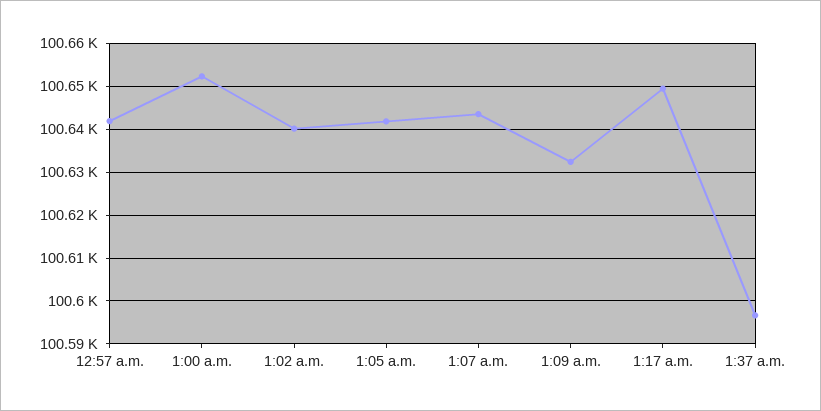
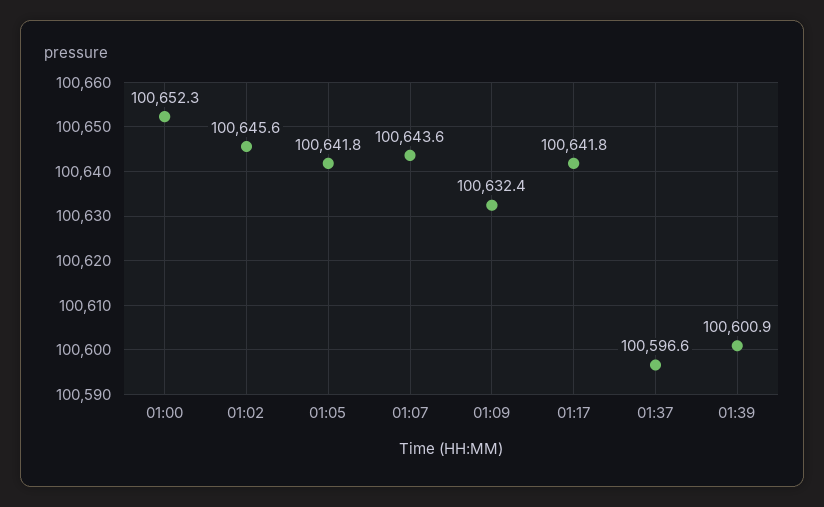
12:57 a.m.: 100642 -> none
1:02 a.m.: 100640 -> 100645.6
1:17 a.m.: 100650 -> 100641.8
01:39: none -> 100600.9

